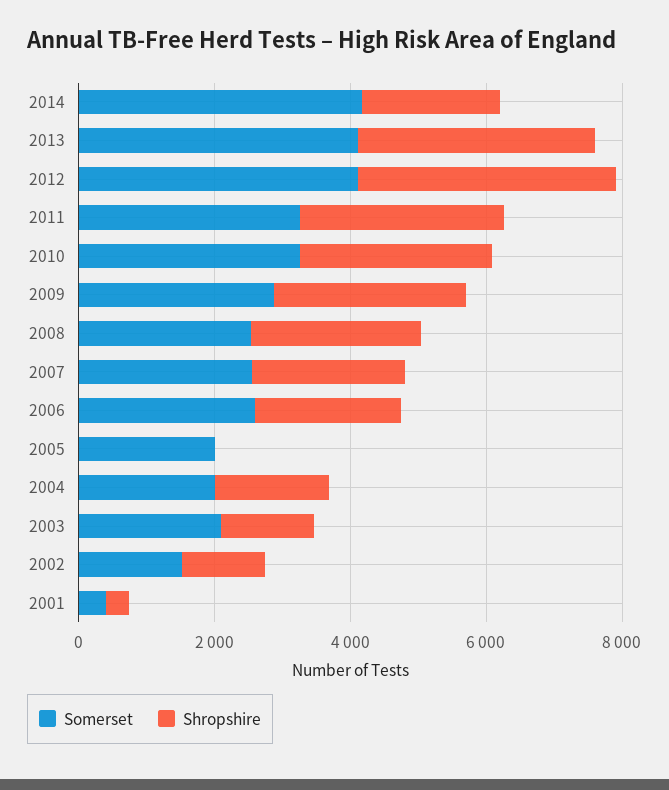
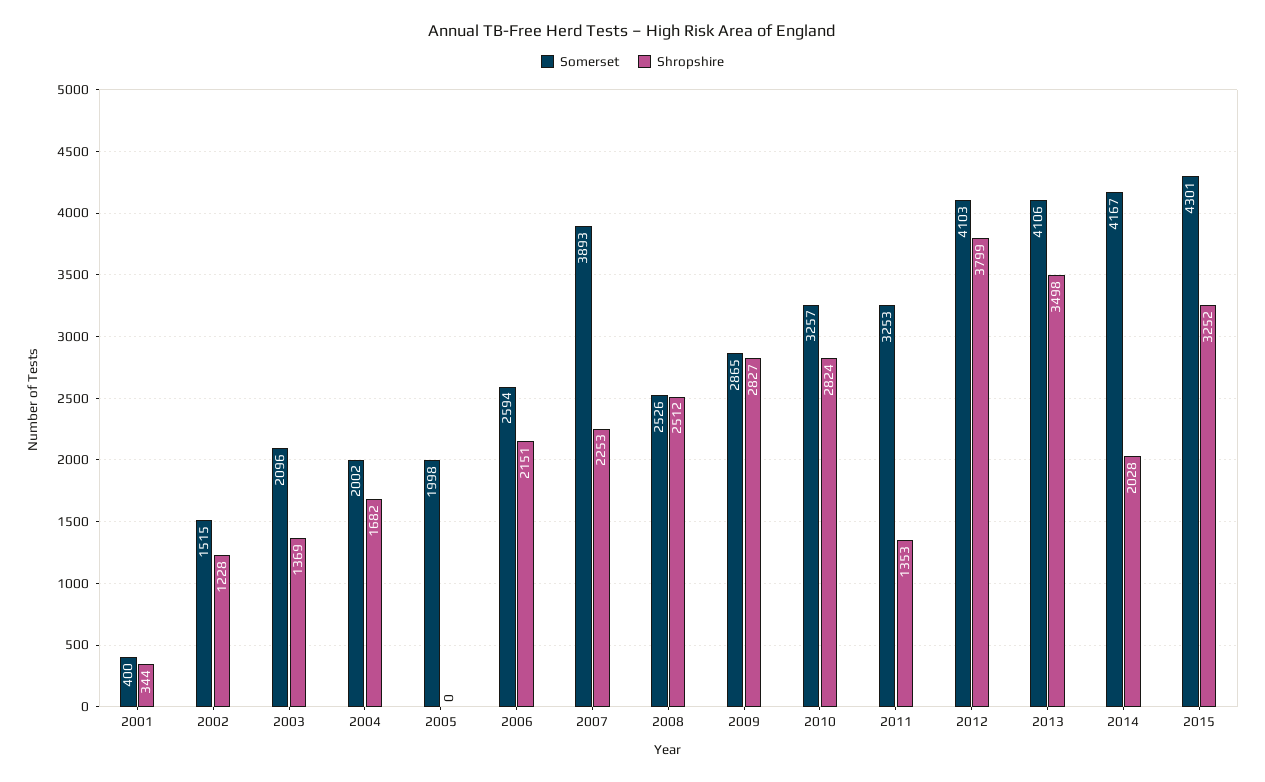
Shropshire, 2011: 3000 -> 1353
Somerset, 2007: 2500 -> 3893
Somerset, 2015: none -> 4301
Shropshire, 2015: none -> 3252

